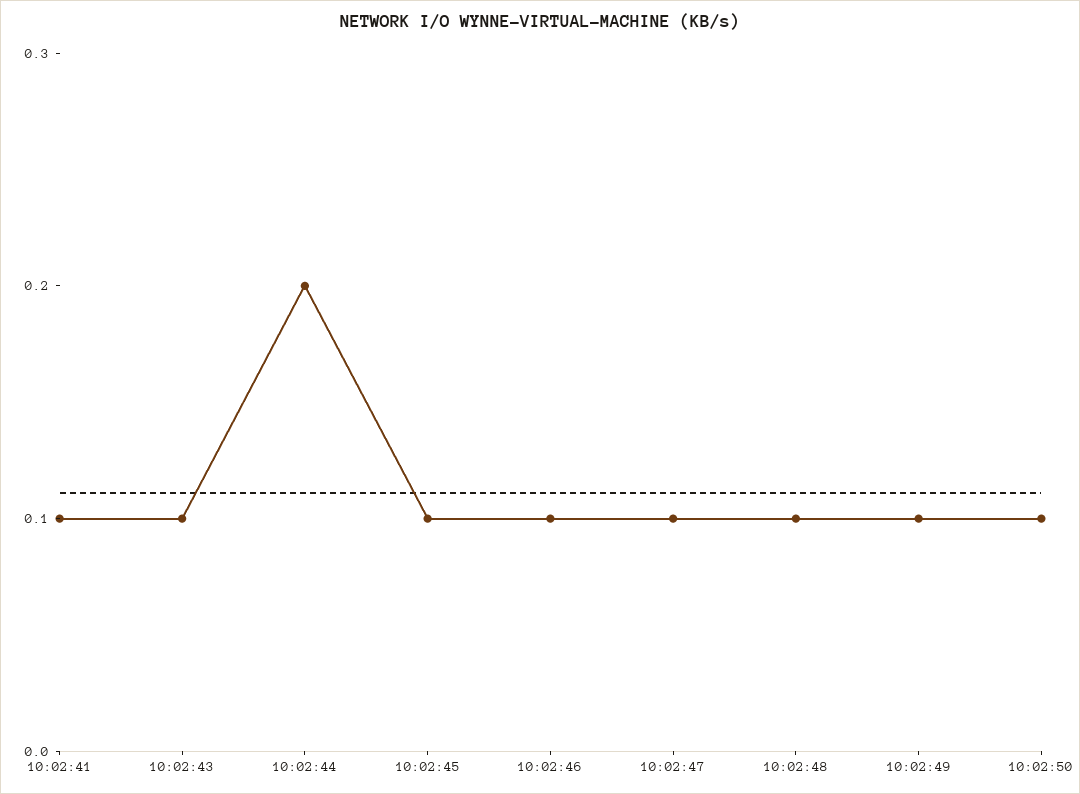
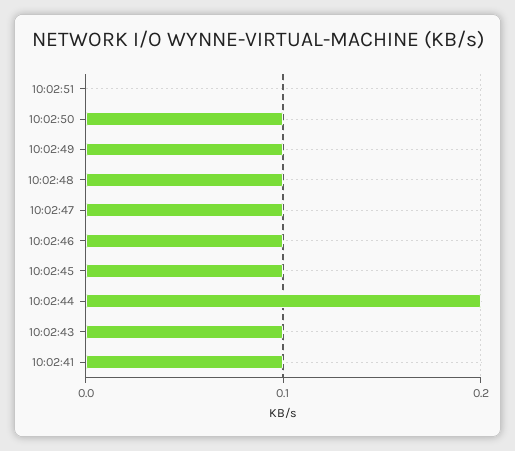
10:02:51: none -> 0

